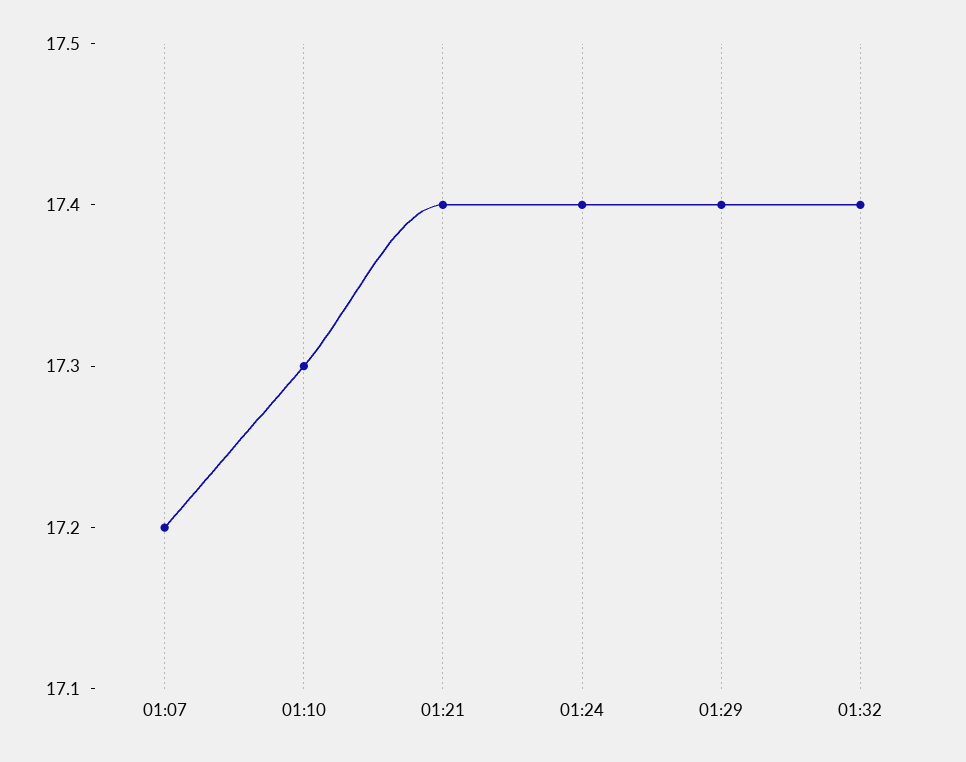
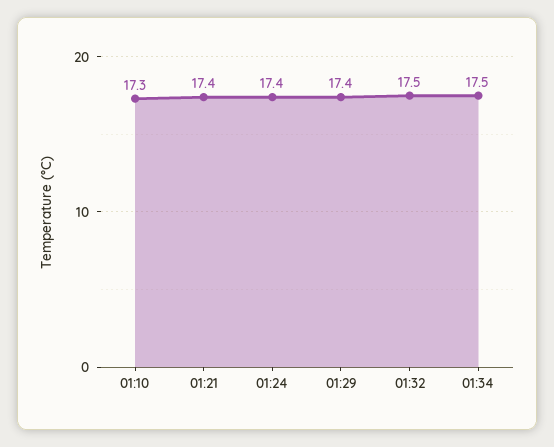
01:07: 17.2 -> none
01:32: 17.4 -> 17.5
01:34: none -> 17.5

